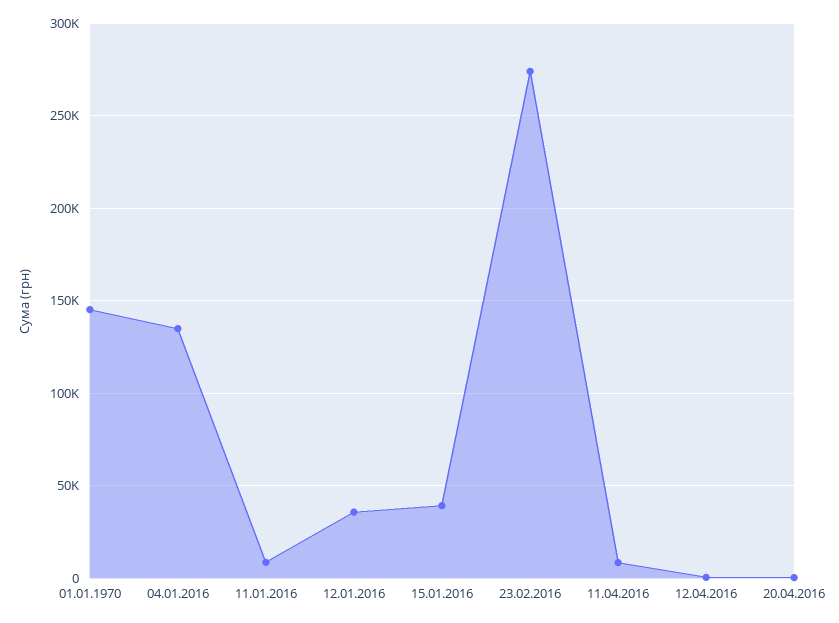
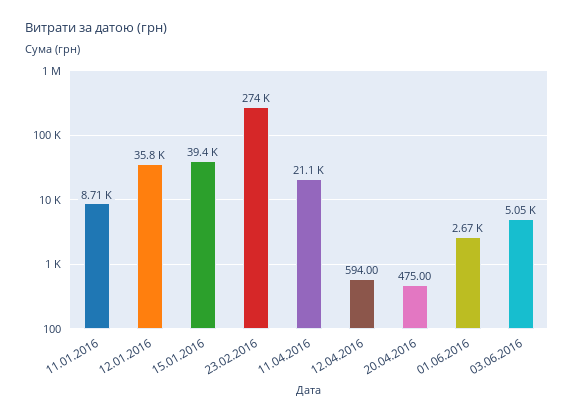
01.01.1970: 145000 -> none
04.01.2016: 135000 -> none
11.04.2016: 10000 -> 21100
01.06.2016: none -> 2670
03.06.2016: none -> 5050

